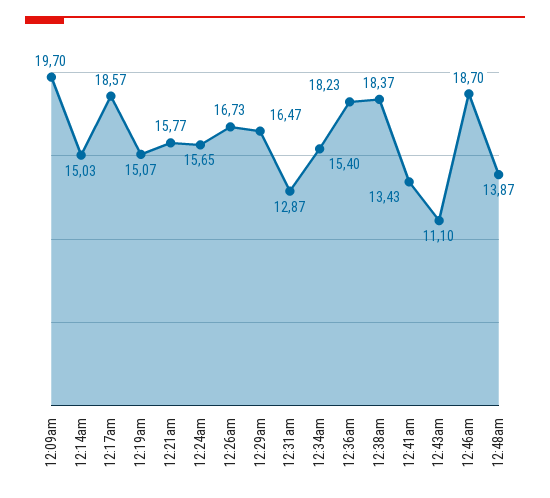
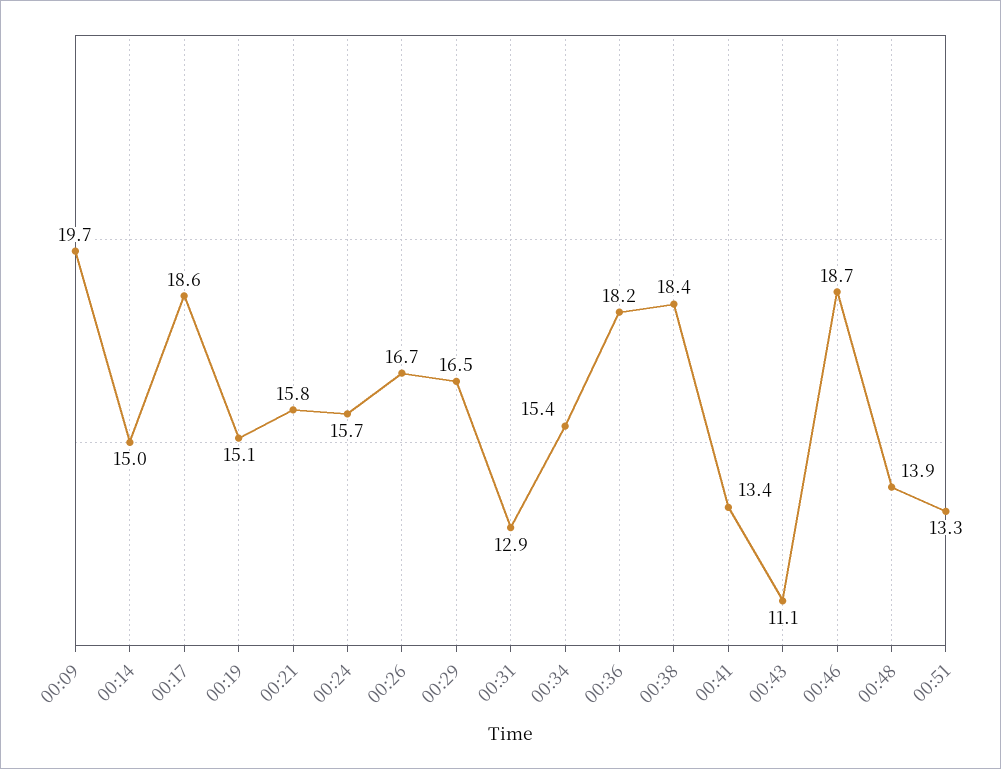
00:51: none -> 13.3

